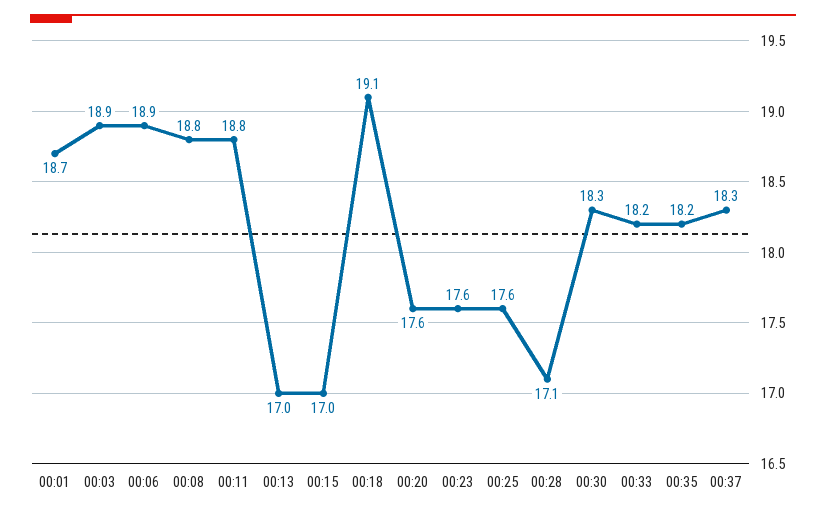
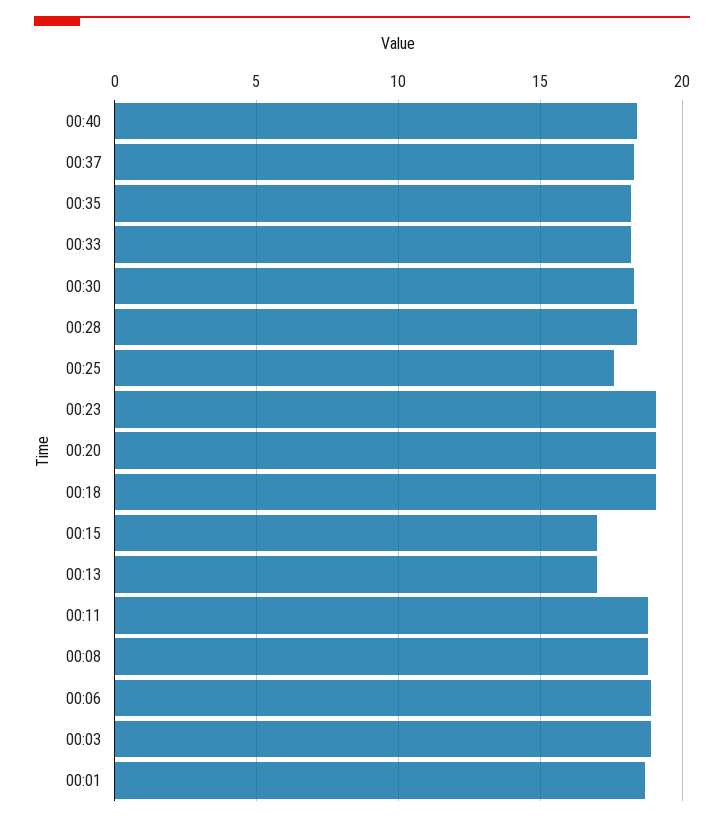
00:20: 17.6 -> 19
00:23: 17.6 -> 19
00:28: 17.1 -> 18.5
00:40: none -> 18.5

